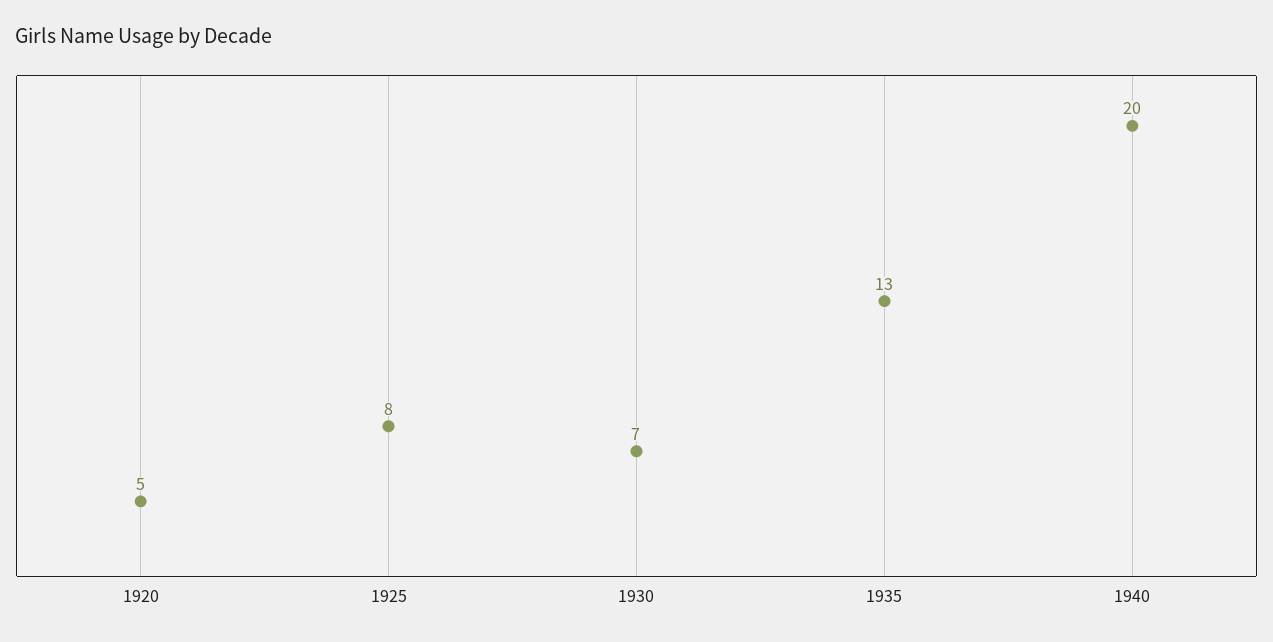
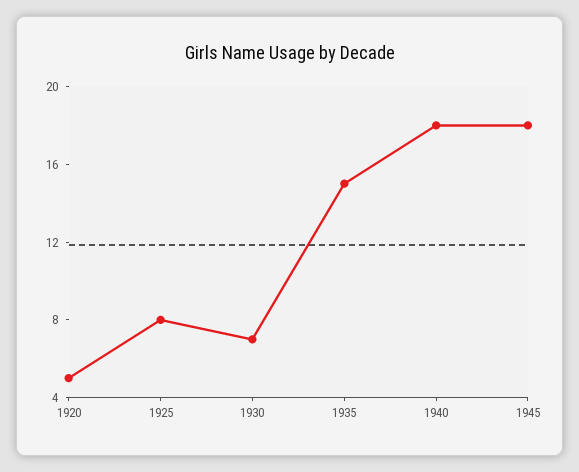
1935: 13 -> 15
1940: 20 -> 18
1945: none -> 18

